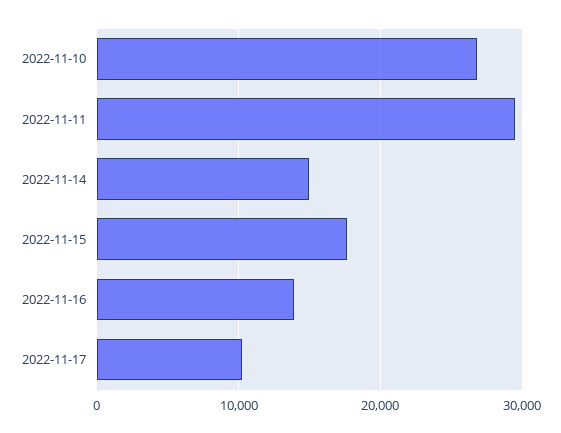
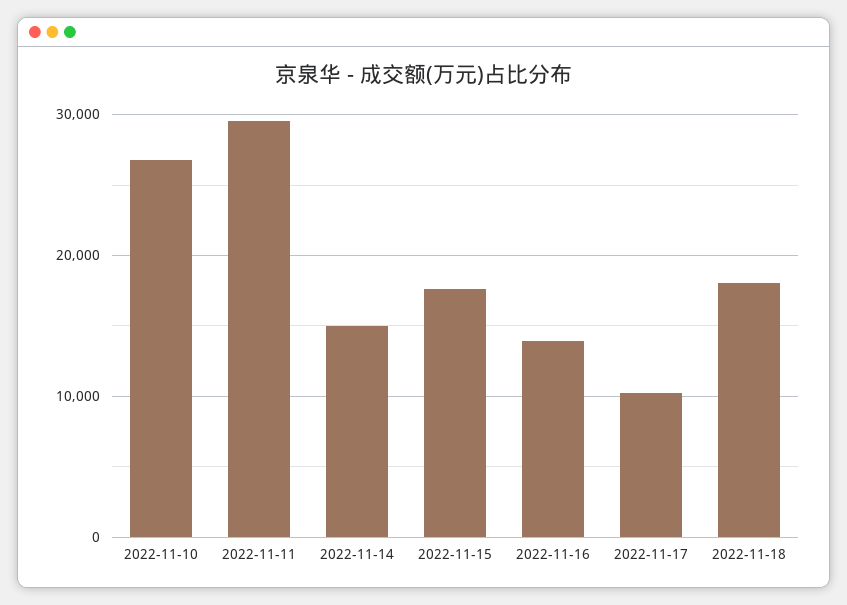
2022-11-18: none -> 18000

